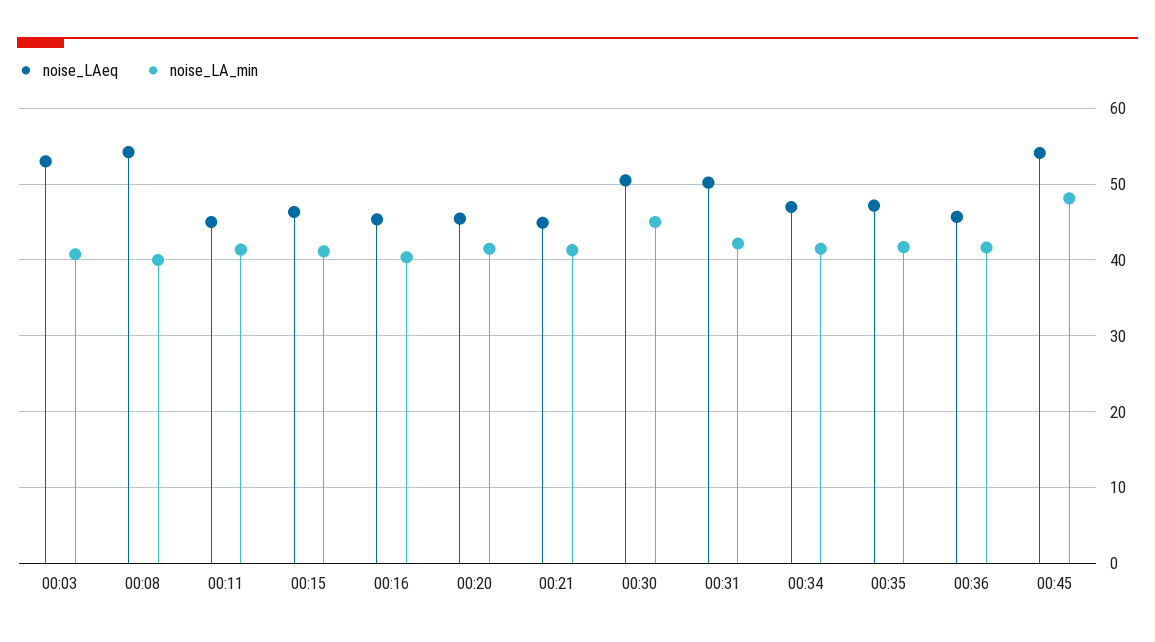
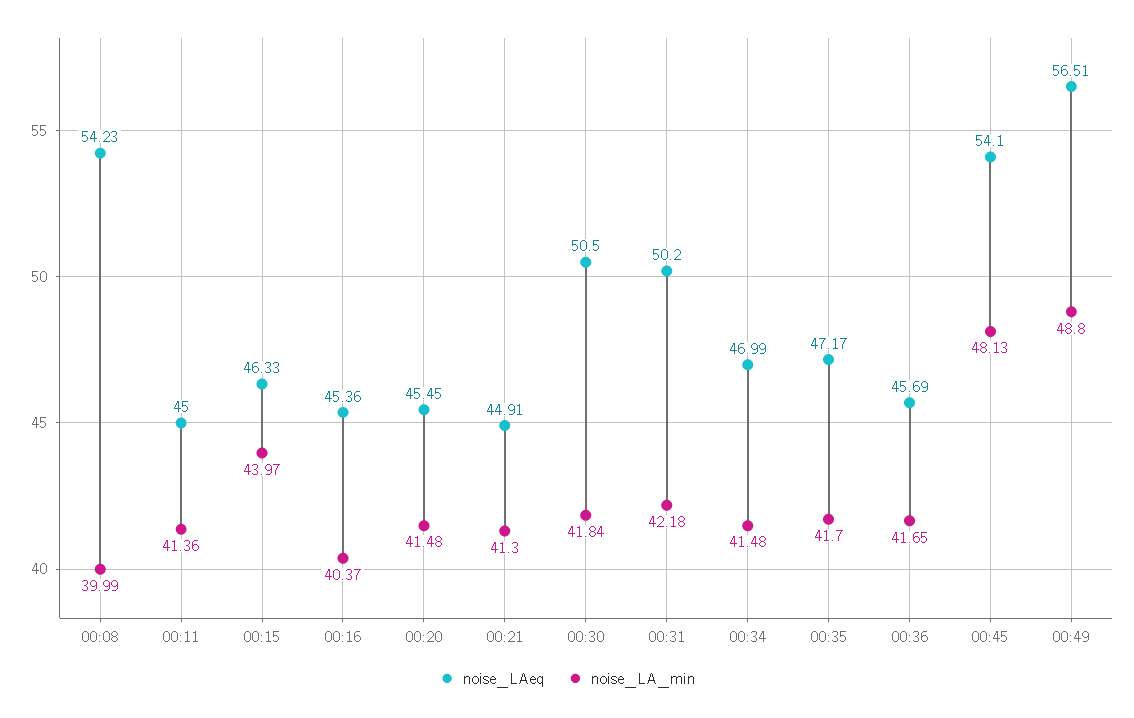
noise_LAeq, 00:03: 53 -> none
noise_LA_min, 00:03: 41 -> none
noise_LA_min, 00:15: 41 -> 43.97
noise_LA_min, 00:30: 45 -> 41.84
noise_LAeq, 00:49: none -> 56.51
noise_LA_min, 00:49: none -> 48.8

